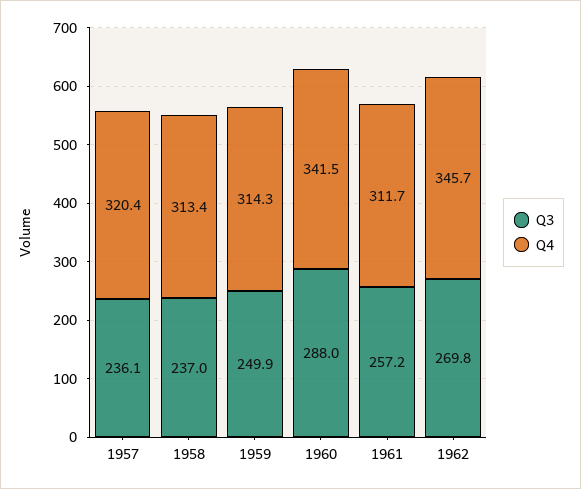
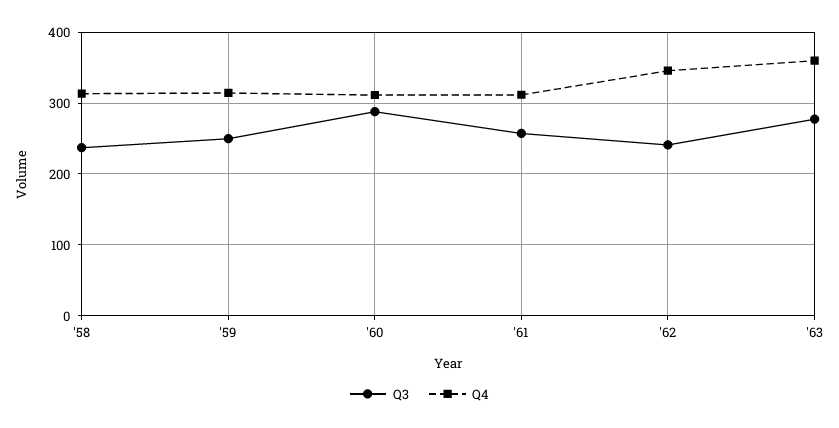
Q3, 1957: 236.1 -> none
Q4, 1957: 320.4 -> none
Q4, 1960: 341.5 -> 310
Q3, 1962: 269.8 -> 240
Q3, '63: none -> 280
Q4, '63: none -> 360

